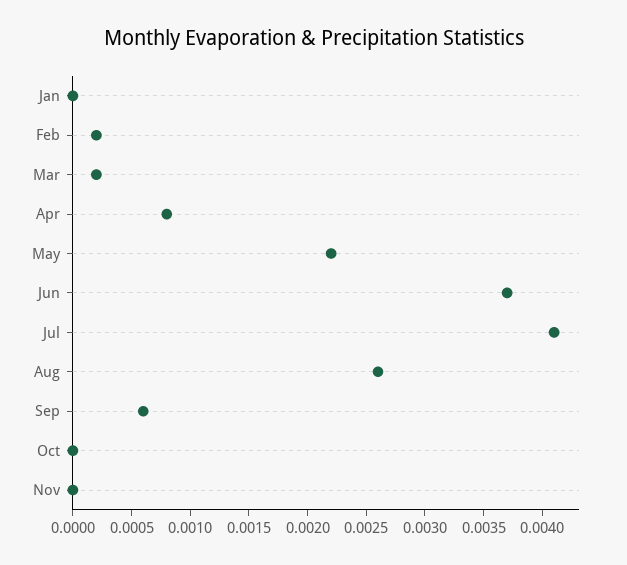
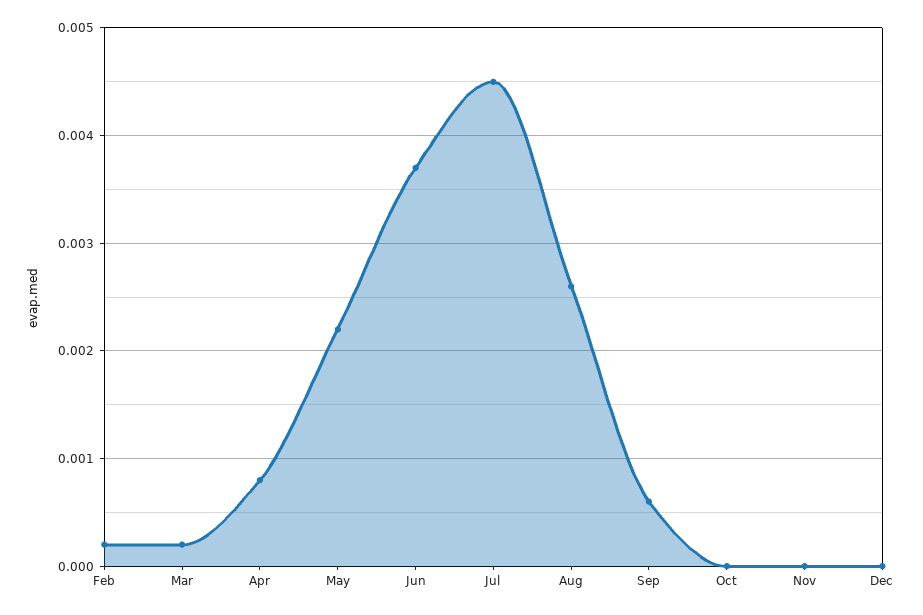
Jan: 0 -> none
Jul: 0.0041 -> 0.0045
Dec: none -> 0

